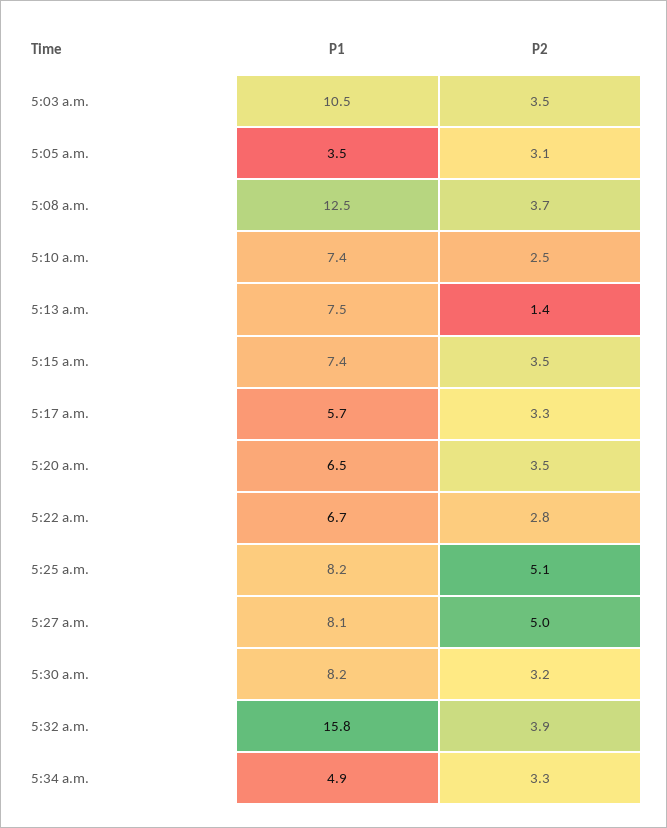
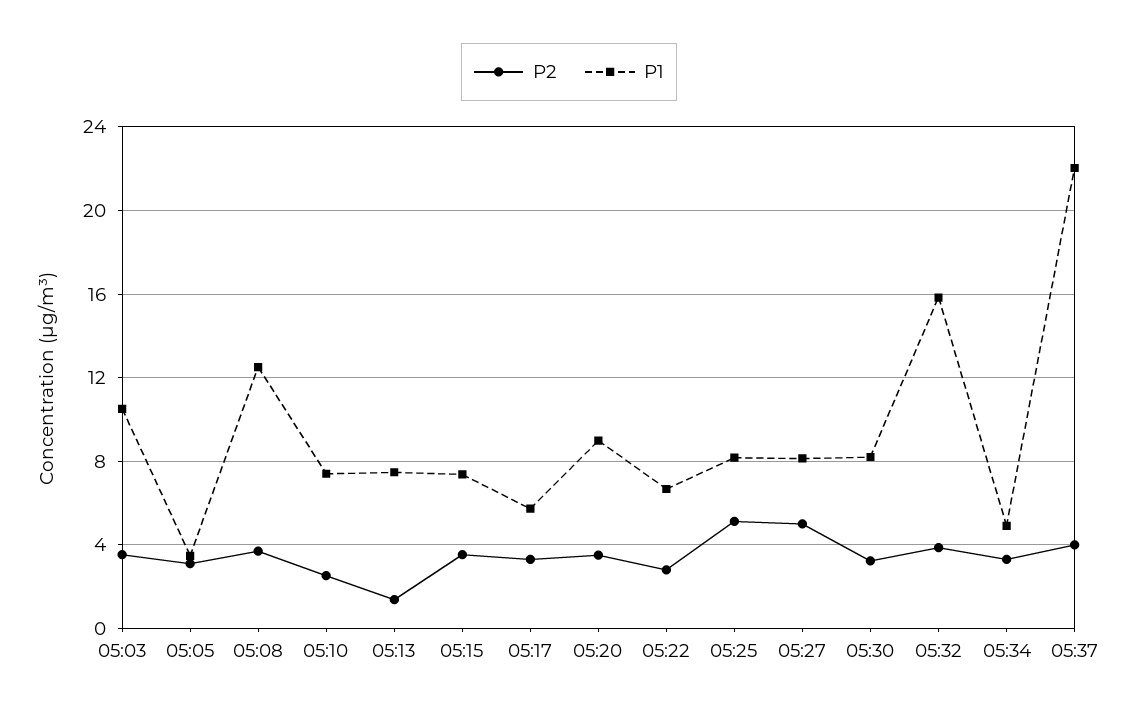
P1, 5:20 a.m.: 6.5 -> 9
P2, 05:37: none -> 4
P1, 05:37: none -> 22

